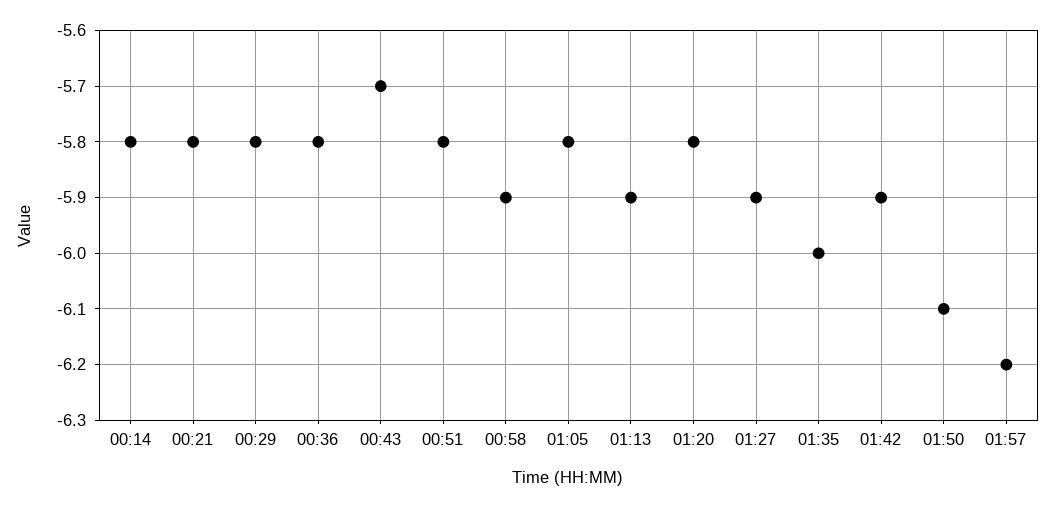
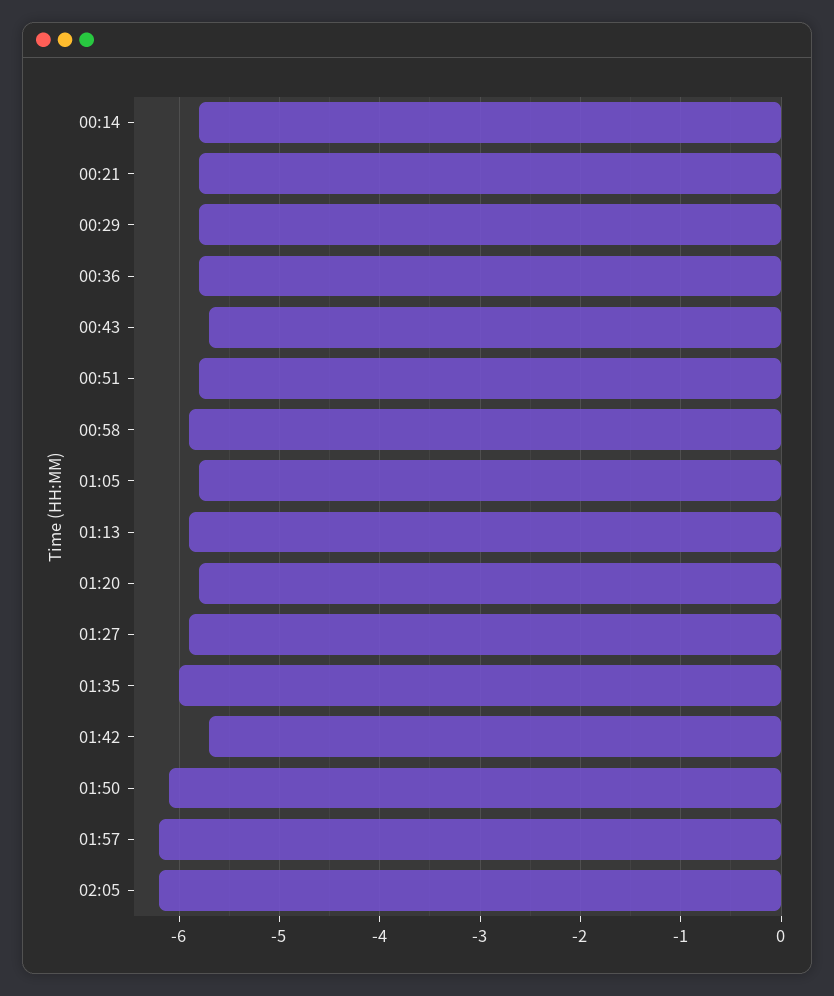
01:42: -5.9 -> -5.7
02:05: none -> -6.2

